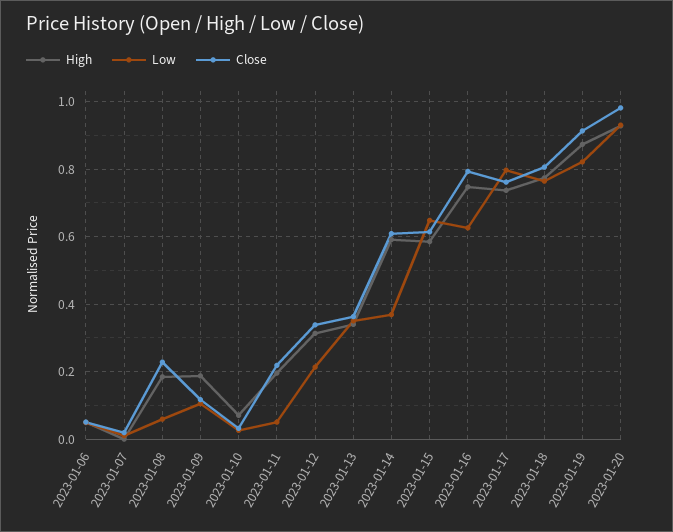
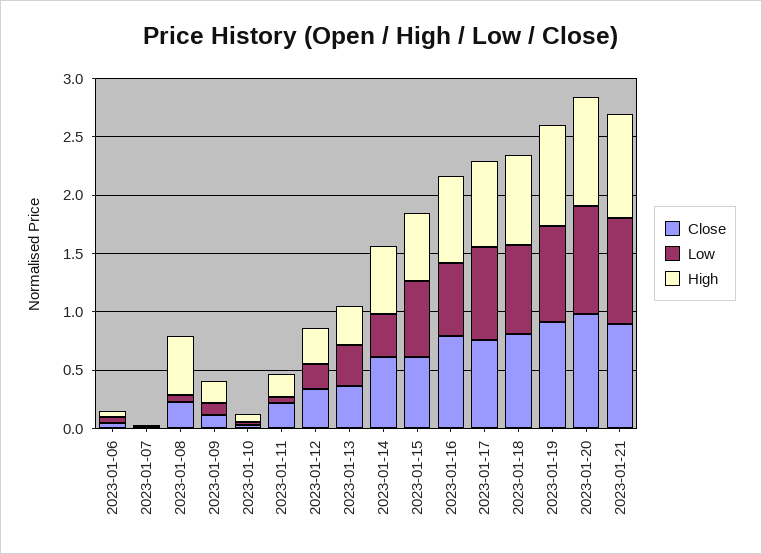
High, 2023-01-08: 0.18 -> 0.5
Close, 2023-01-21: none -> 0.9
Low, 2023-01-21: none -> 0.9
High, 2023-01-21: none -> 0.9

